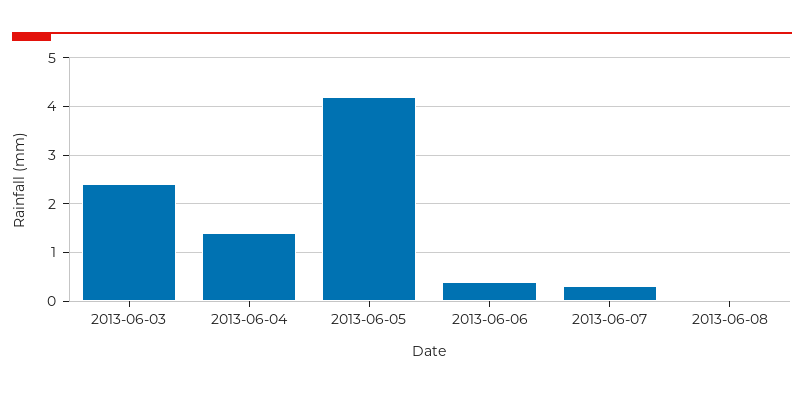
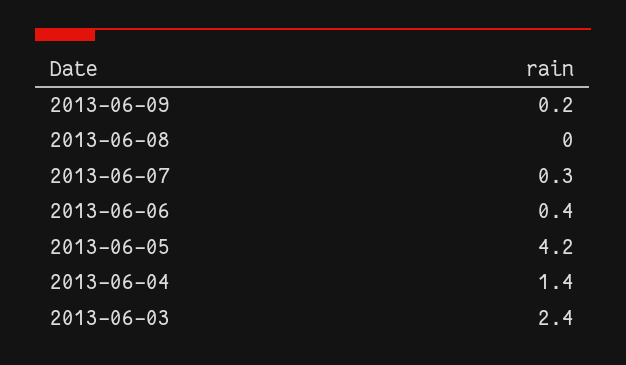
2013-06-09: none -> 0.2

